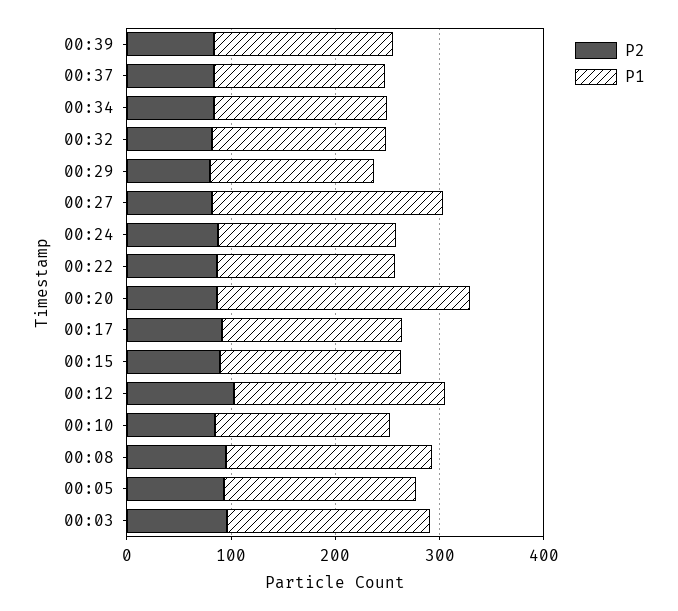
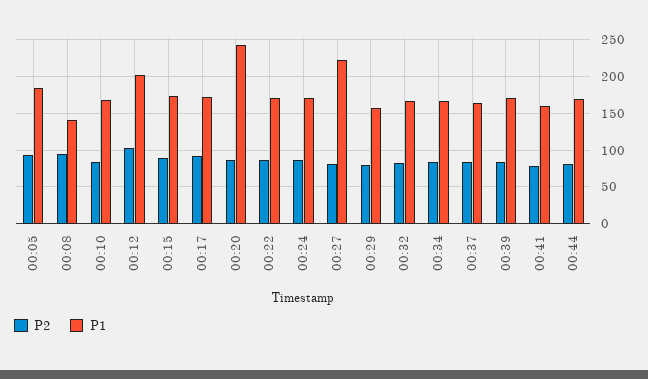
P1, 00:08: 200 -> 140
P2, 00:03: 100 -> none
P1, 00:03: 200 -> none
P2, 00:41: none -> 80
P1, 00:41: none -> 160
P2, 00:44: none -> 80
P1, 00:44: none -> 170

